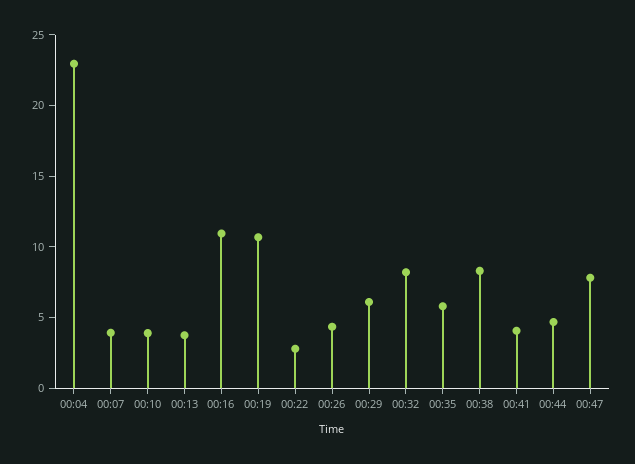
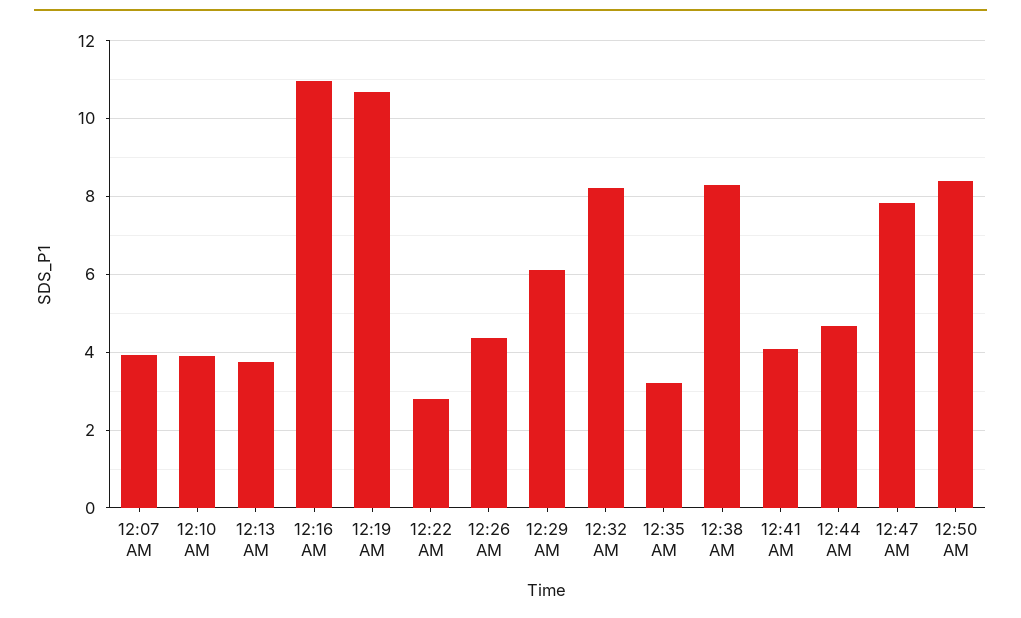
00:04: 23 -> none
00:35: 6 -> 3.2
12:50 AM: none -> 8.4

